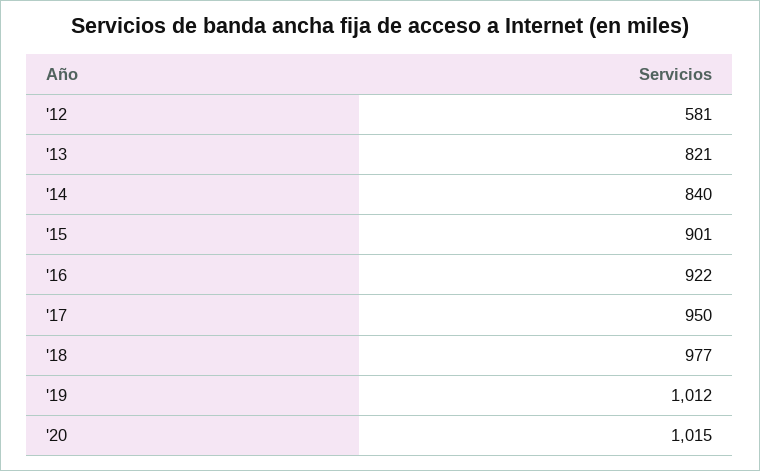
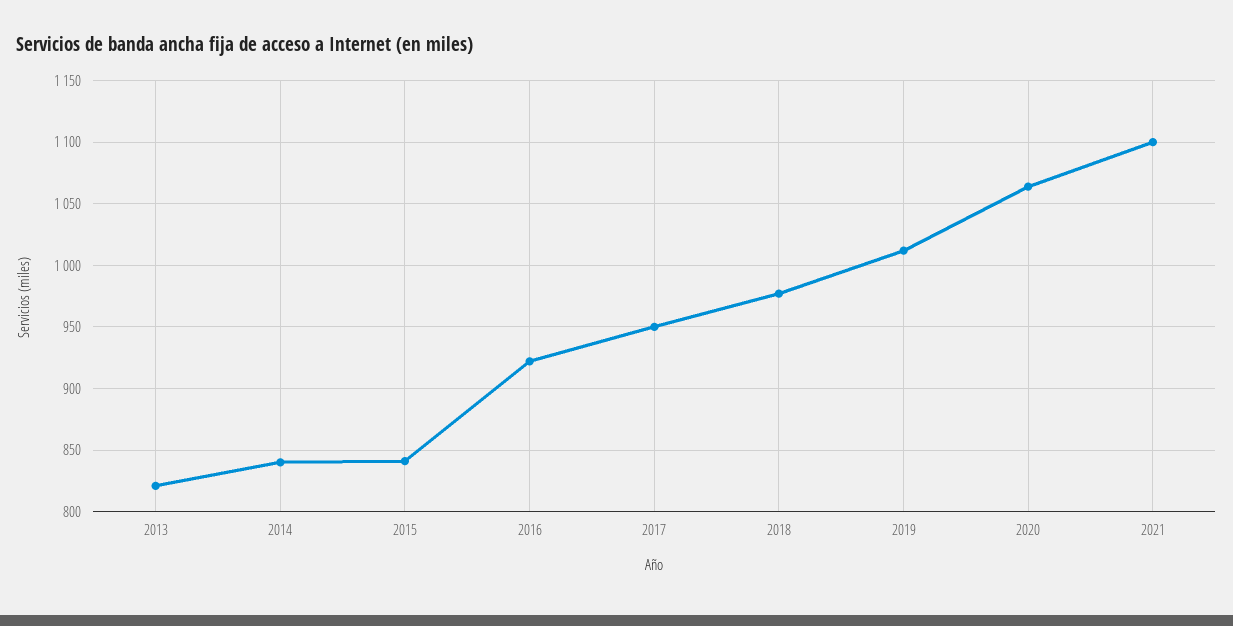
'12: 581 -> none
'15: 901 -> 840
'20: 1015 -> 1065
2021: none -> 1100

